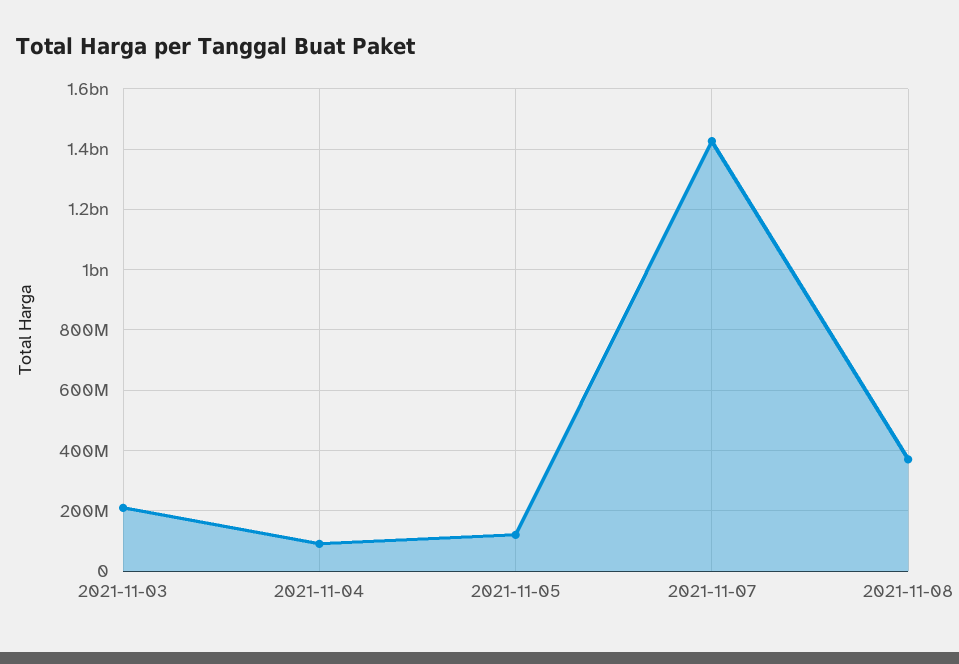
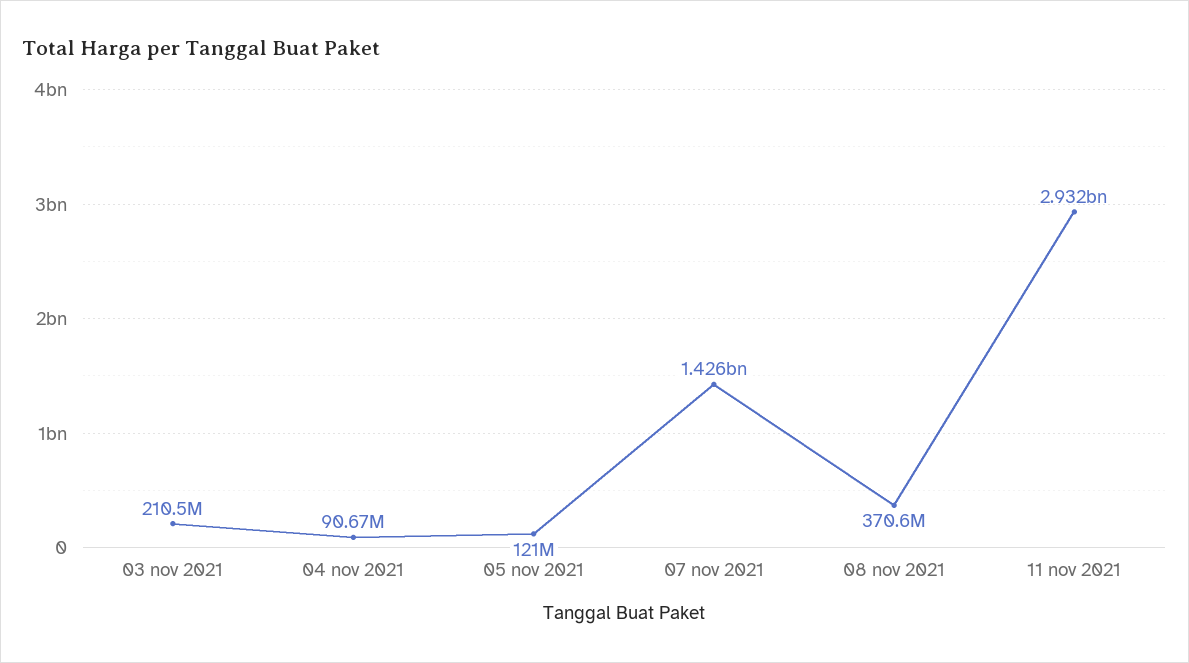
11 nov 2021: none -> 2932000000

